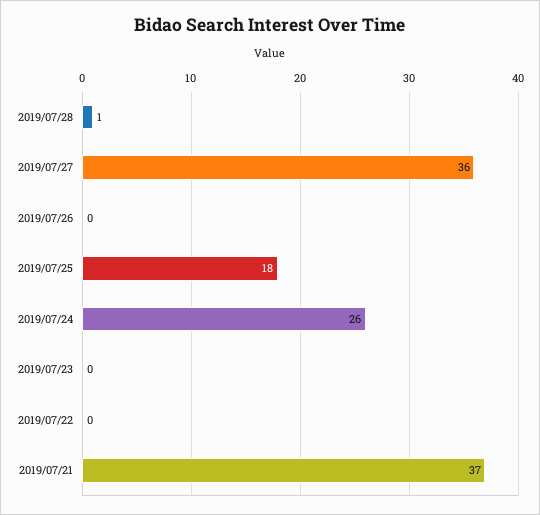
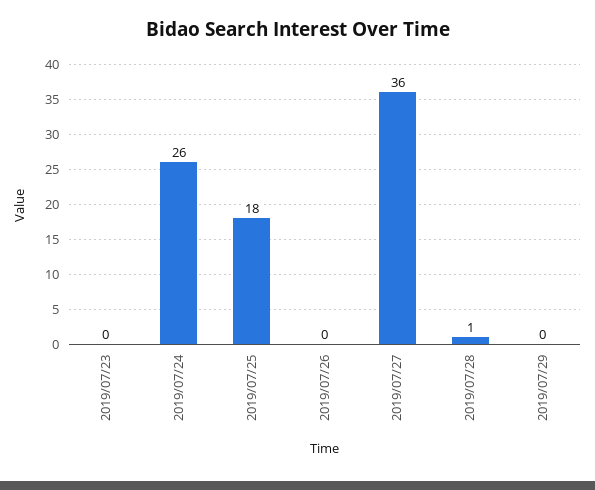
2019/07/22: 0 -> none
2019/07/21: 37 -> none
2019/07/29: none -> 0

